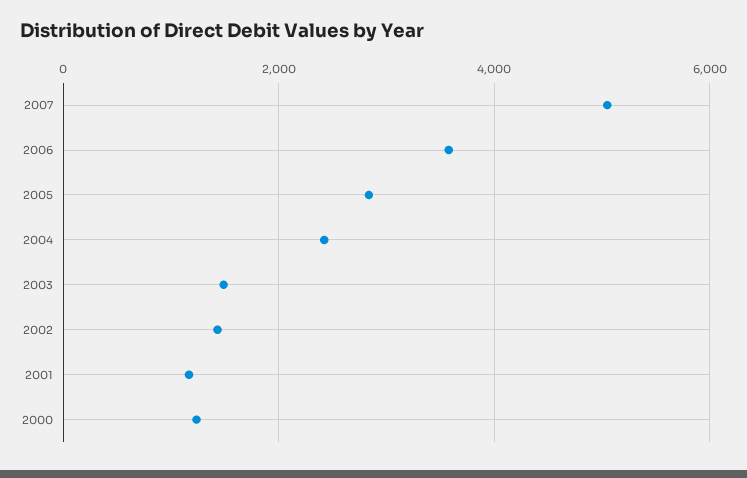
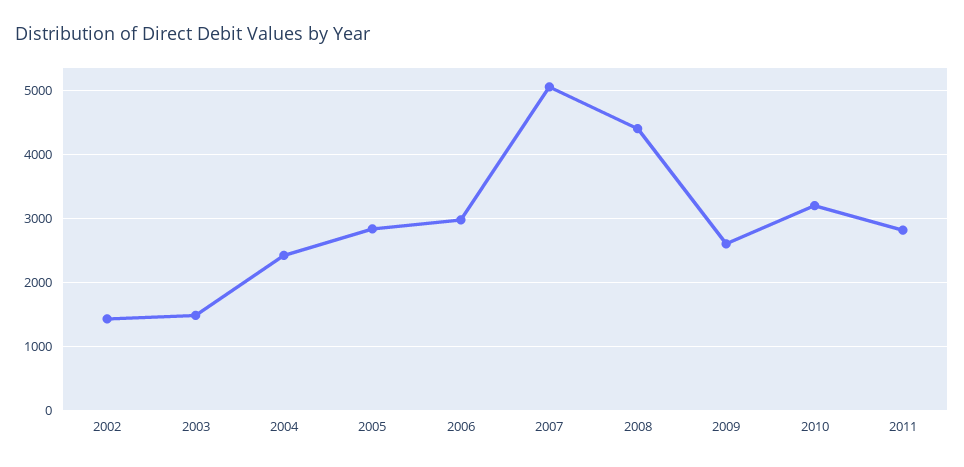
2006: 3600 -> 3000
2001: 1200 -> none
2000: 1200 -> none
2008: none -> 4400
2009: none -> 2600
2010: none -> 3200
2011: none -> 2800

